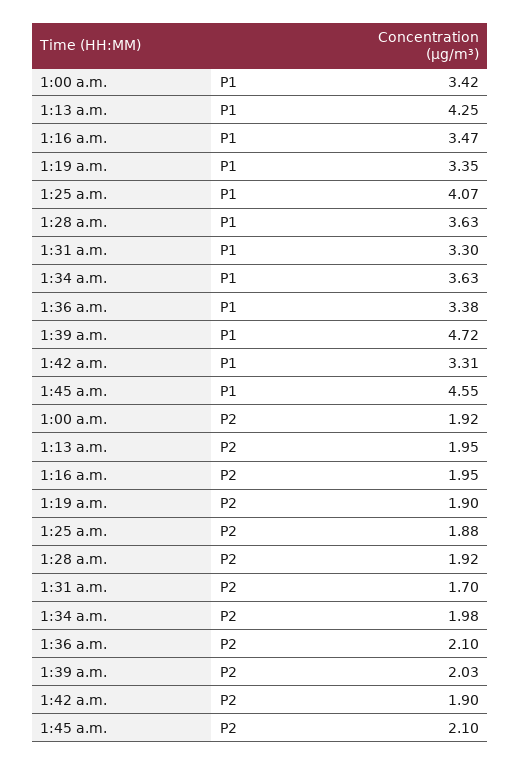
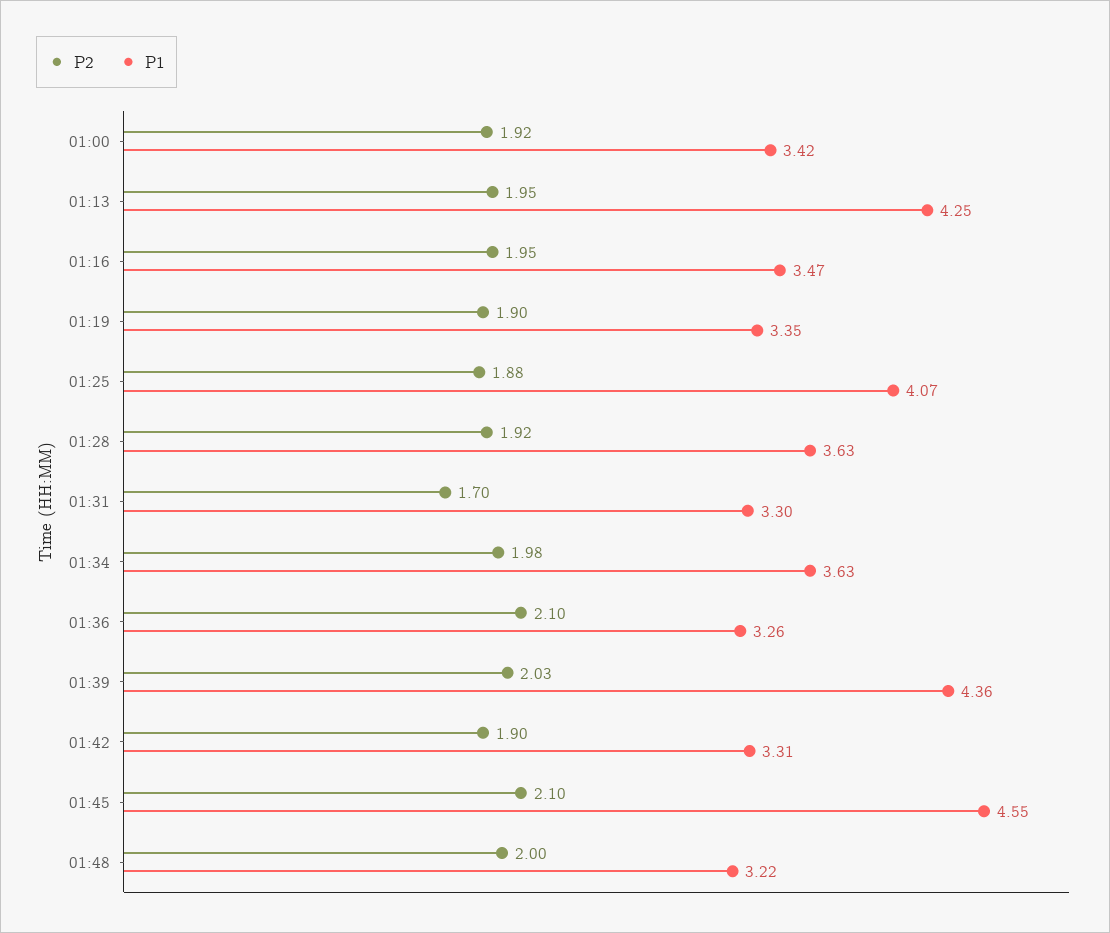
P1, 1:36 a.m.: 3.38 -> 3.26
P1, 1:39 a.m.: 4.72 -> 4.36
P2, 01:48: none -> 2
P1, 01:48: none -> 3.22

